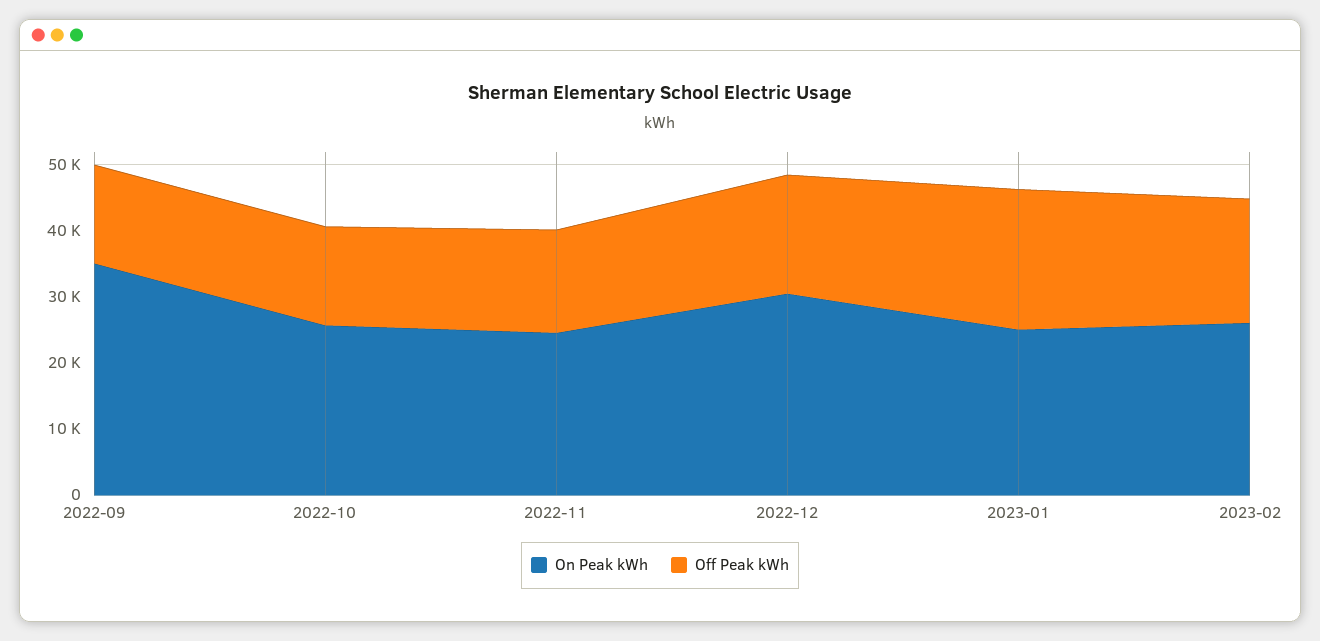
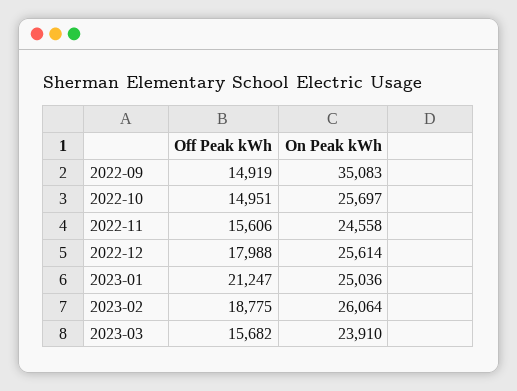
On Peak kWh, 2022-12: 30000 -> 25614
Off Peak kWh, 2023-03: none -> 15682
On Peak kWh, 2023-03: none -> 23910

